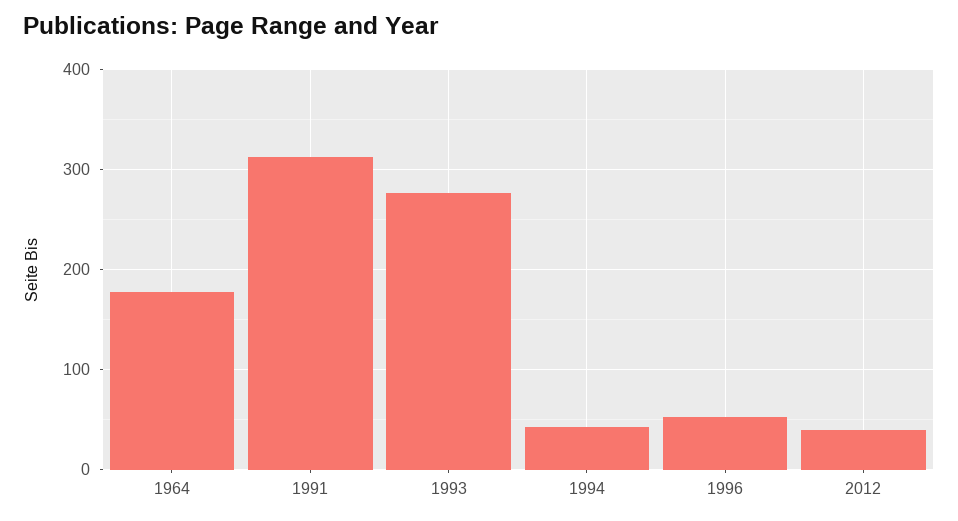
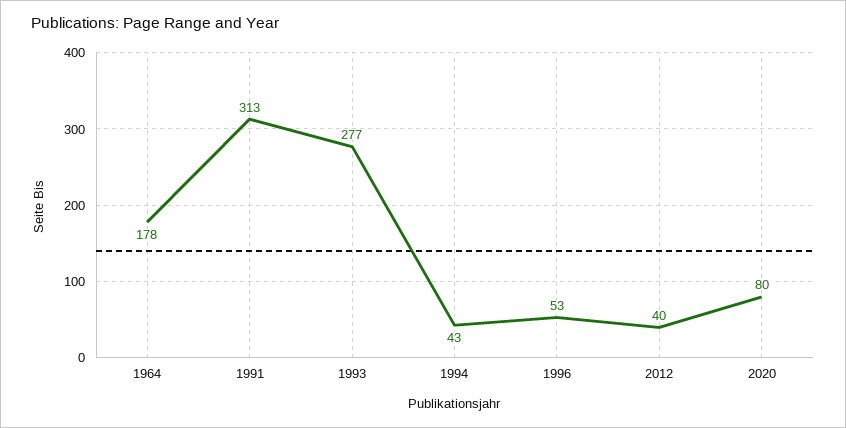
2020: none -> 80

